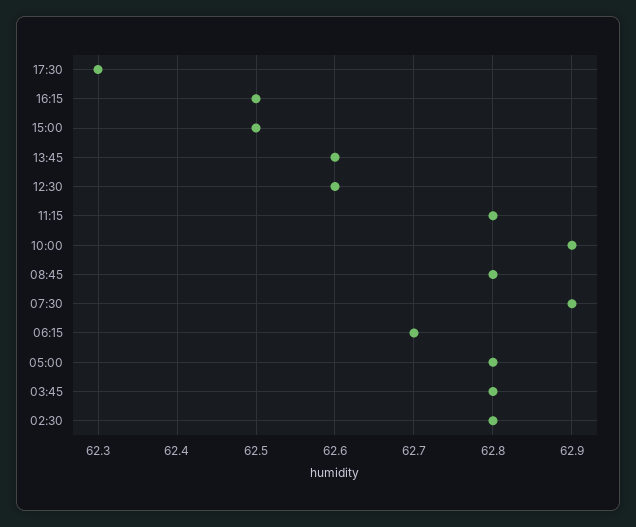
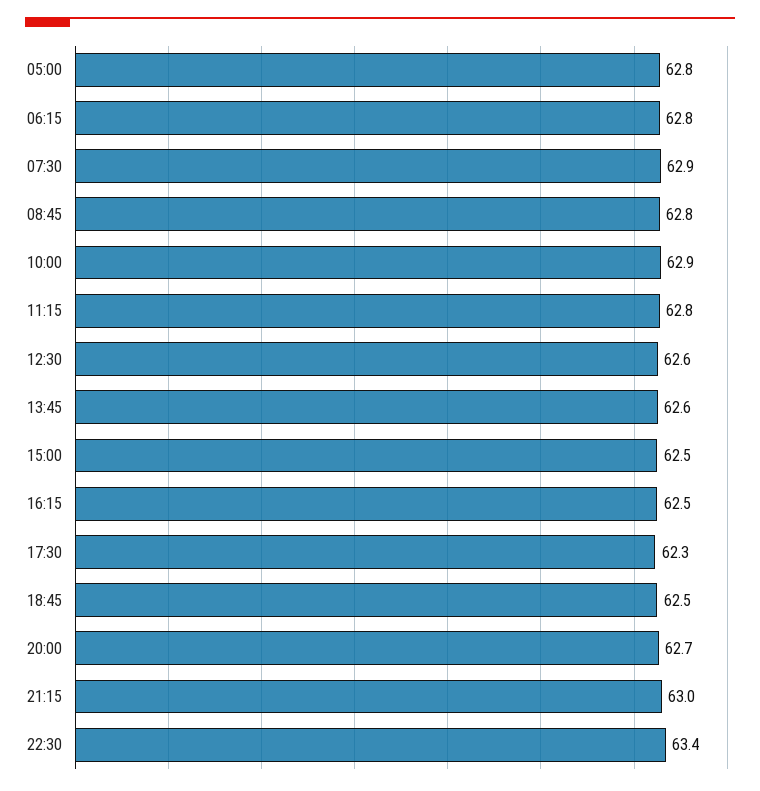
06:15: 62.7 -> 62.8
03:45: 62.8 -> none
02:30: 62.8 -> none
18:45: none -> 62.5
20:00: none -> 62.7
21:15: none -> 63
22:30: none -> 63.4

